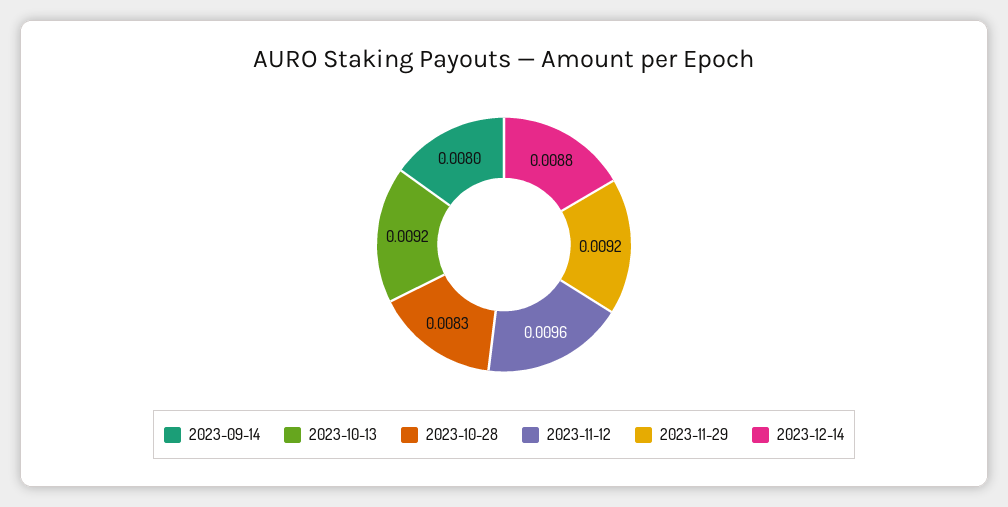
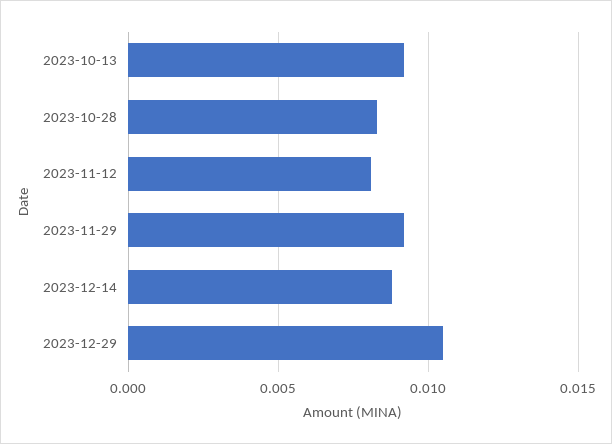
2023-09-14: 0.008 -> none
2023-11-12: 0.0096 -> 0.008
2023-12-29: none -> 0.0105

